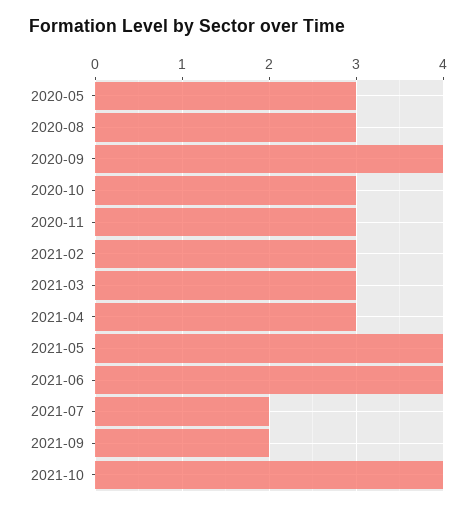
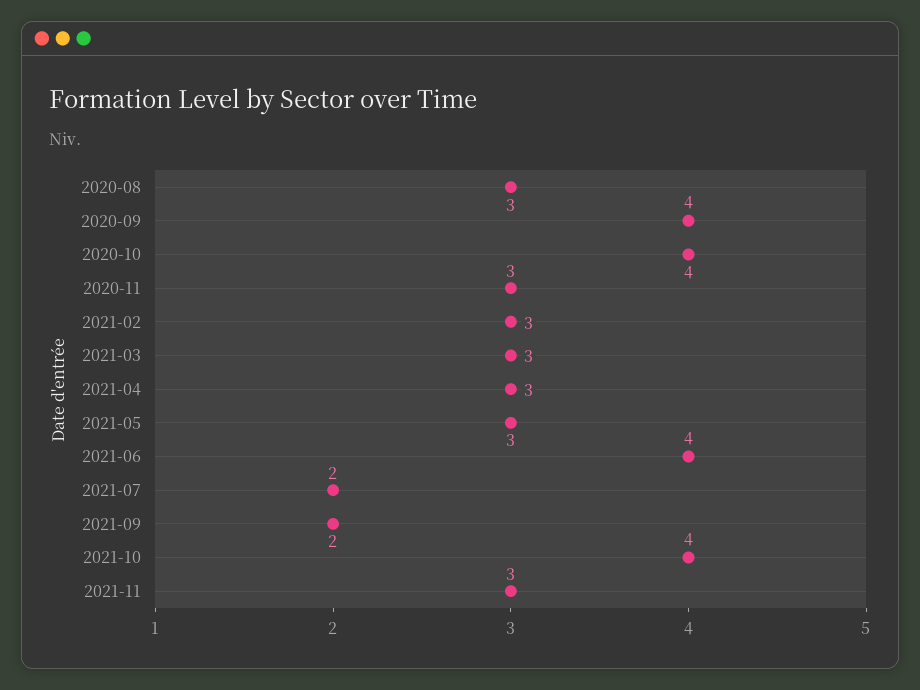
2020-05: 3 -> none
2020-10: 3 -> 4
2021-05: 4 -> 3
2021-11: none -> 3

